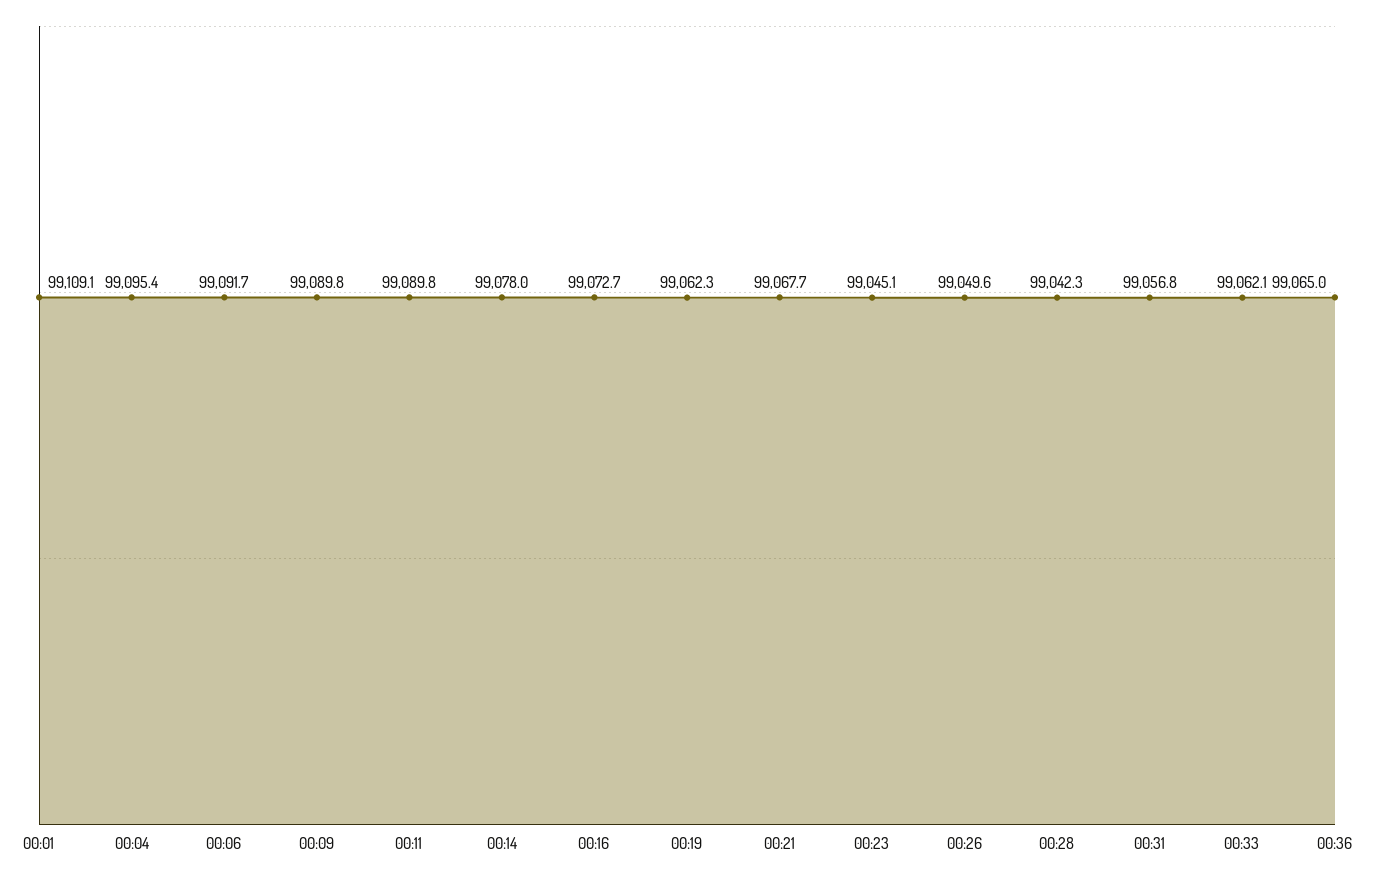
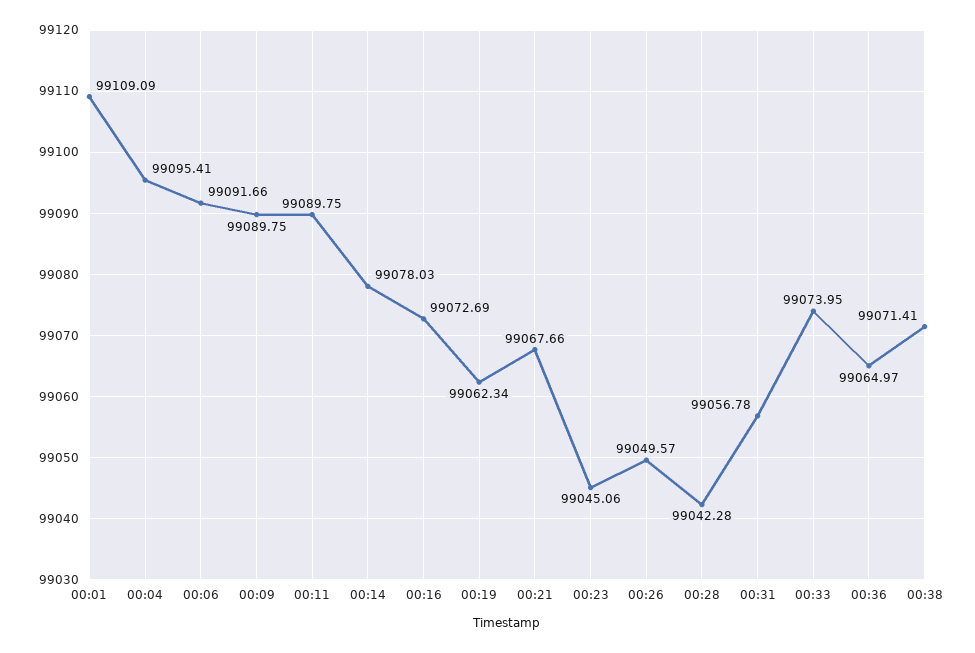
00:33: 99062.1 -> 99073.95
00:38: none -> 99071.41

